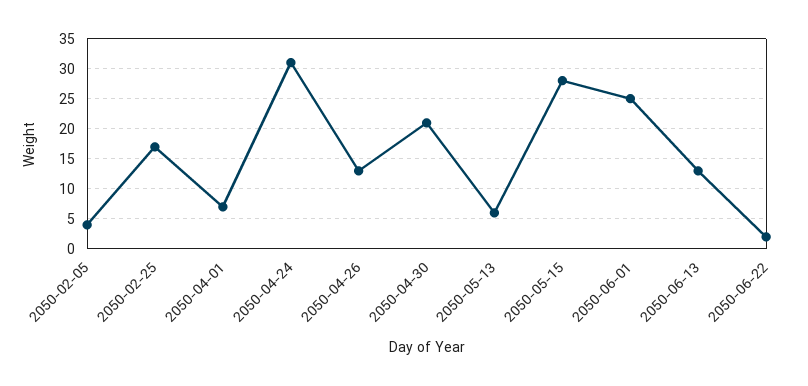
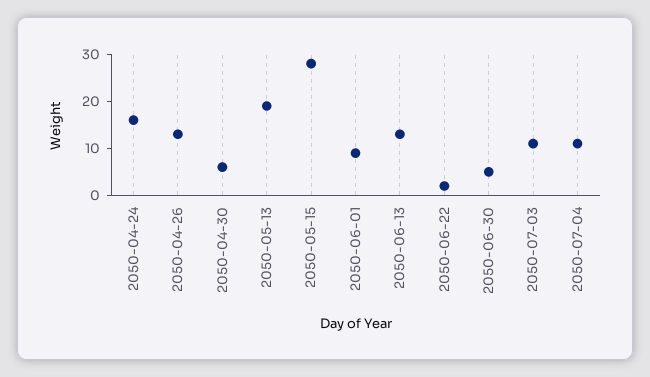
2050-02-05: 4 -> none
2050-02-25: 17 -> none
2050-04-01: 7 -> none
2050-04-24: 31 -> 15
2050-04-30: 21 -> 5
2050-05-13: 6 -> 20
2050-06-01: 25 -> 10
2050-06-30: none -> 5
2050-07-03: none -> 10
2050-07-04: none -> 10

